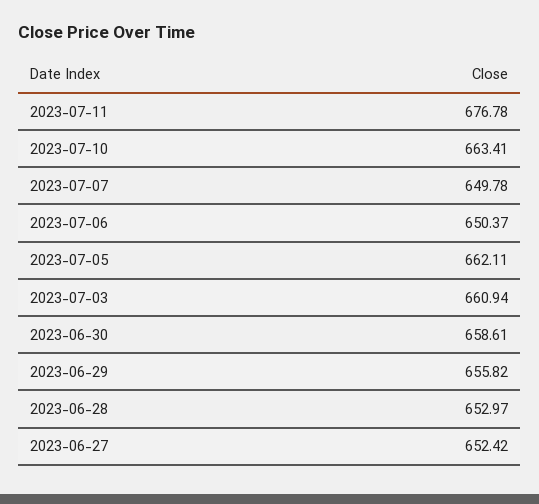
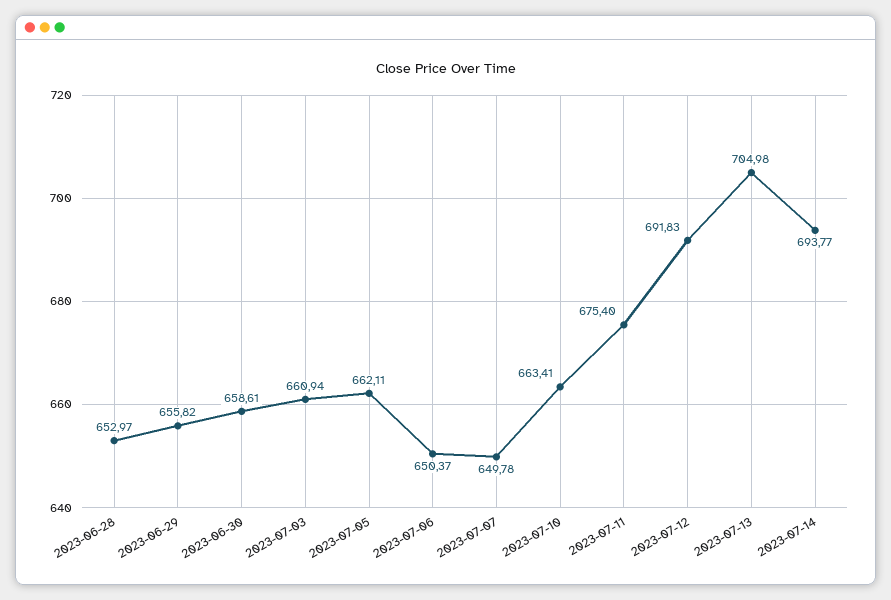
2023-07-11: 676.78 -> 675.4
2023-06-27: 652.42 -> none
2023-07-12: none -> 691.83
2023-07-13: none -> 704.98
2023-07-14: none -> 693.77

